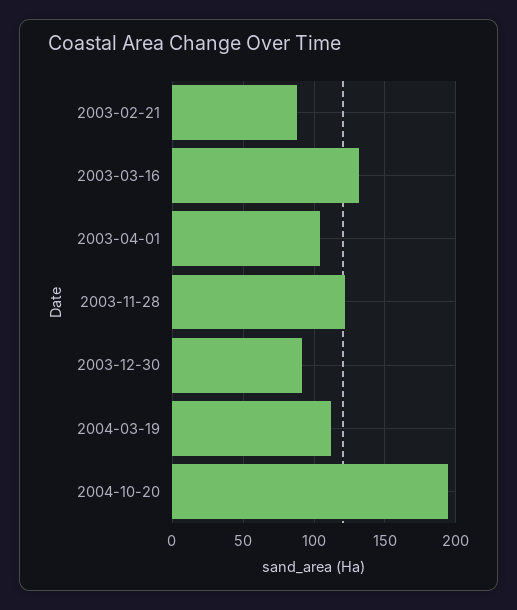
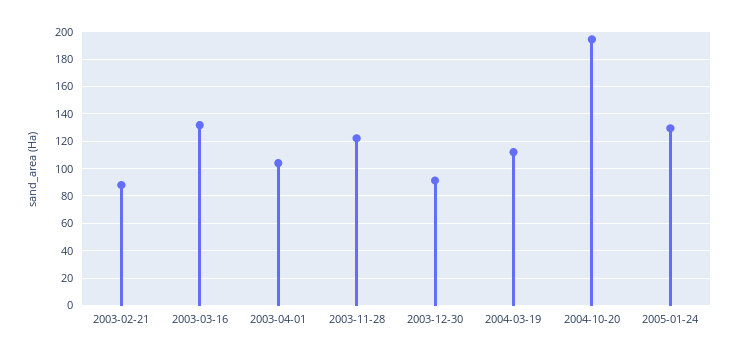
2005-01-24: none -> 130

